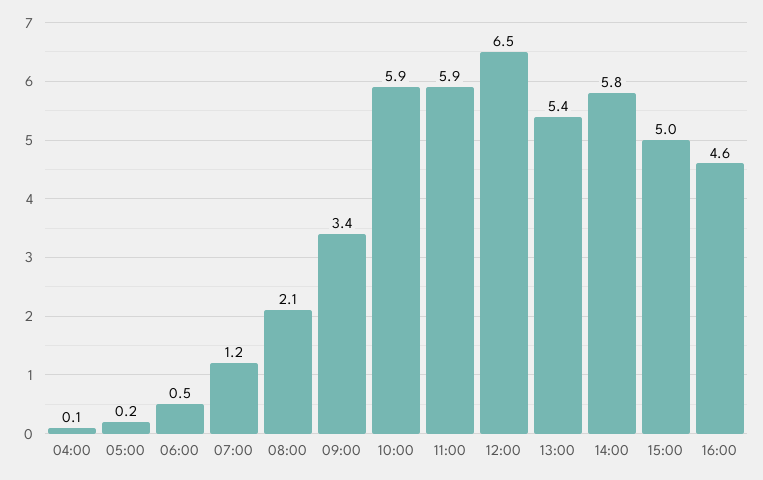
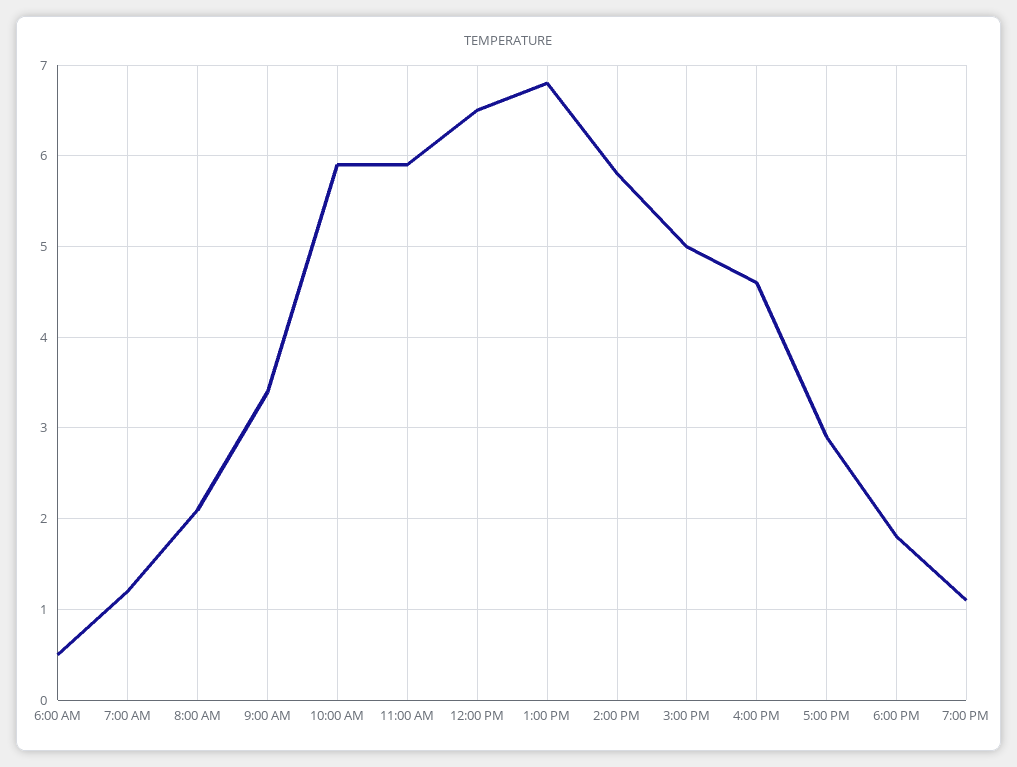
04:00: 0.1 -> none
05:00: 0.2 -> none
13:00: 5.4 -> 6.8
5:00 PM: none -> 2.9
6:00 PM: none -> 1.8
7:00 PM: none -> 1.1

